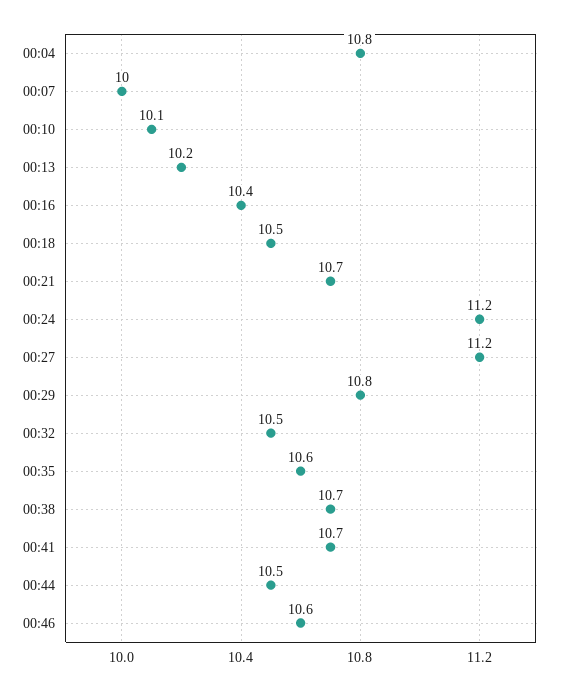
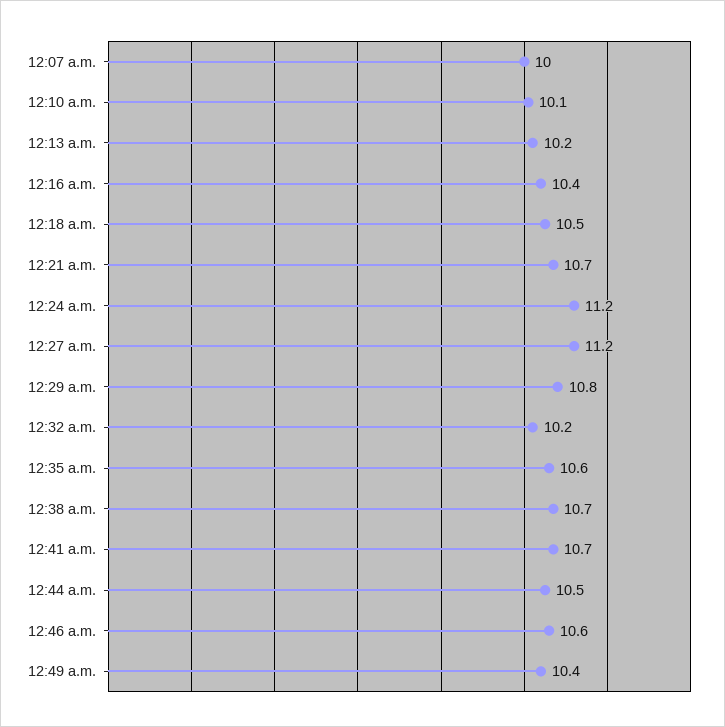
00:04: 10.8 -> none
00:32: 10.5 -> 10.2
12:49 a.m.: none -> 10.4

